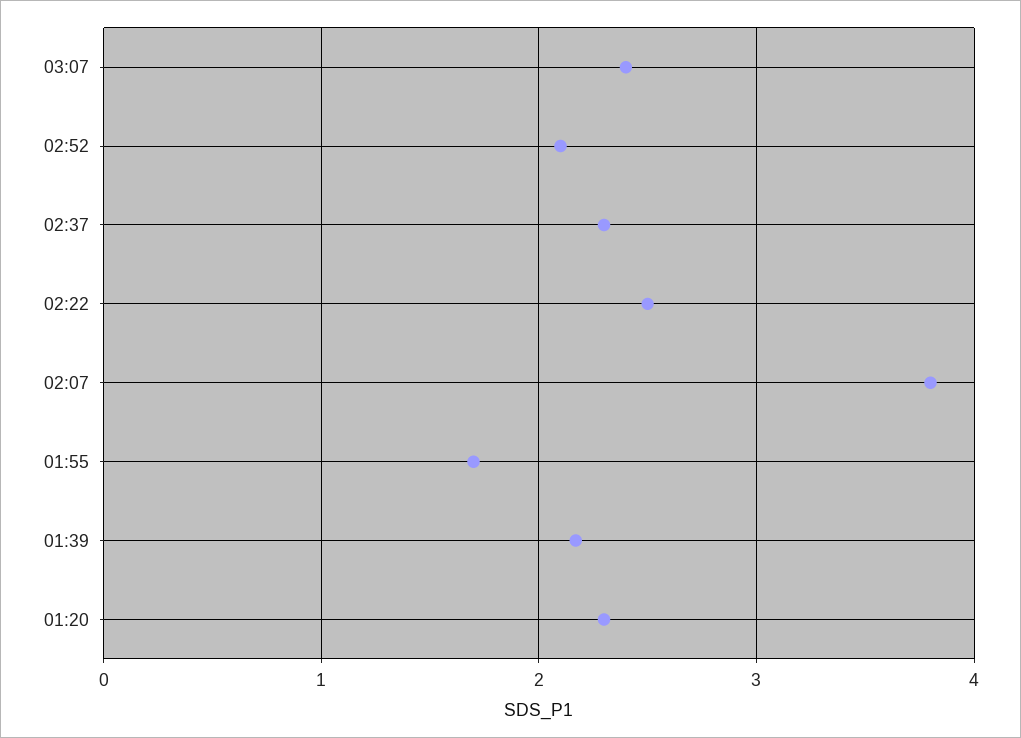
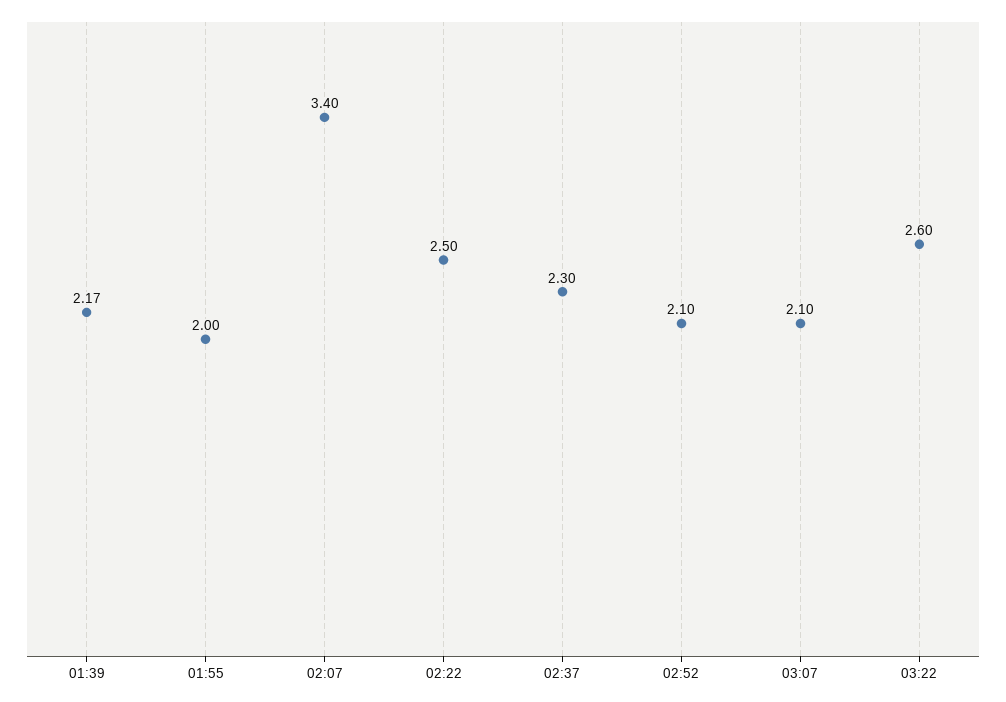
03:07: 2.4 -> 2.1
02:07: 3.8 -> 3.4
01:55: 1.7 -> 2
01:20: 2.3 -> none
03:22: none -> 2.6

